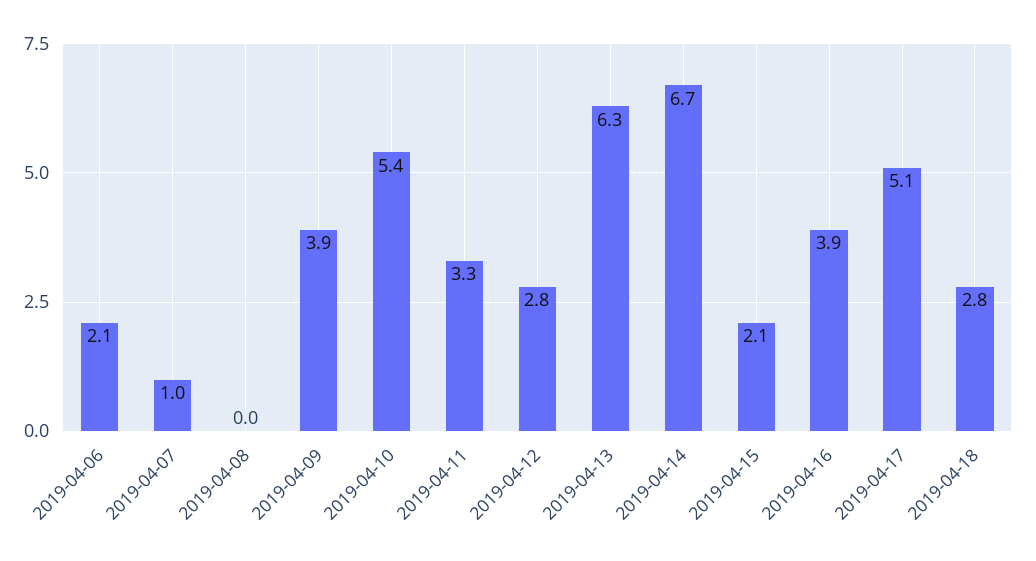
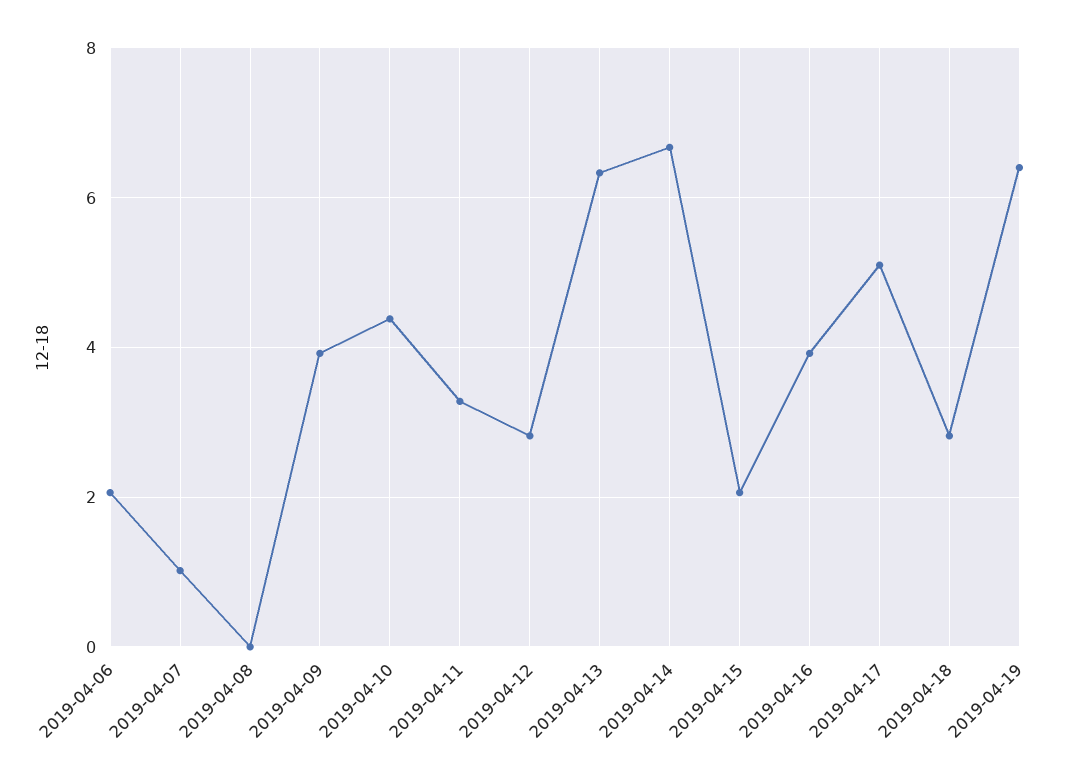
2019-04-10: 5.4 -> 4.4
2019-04-19: none -> 6.4

